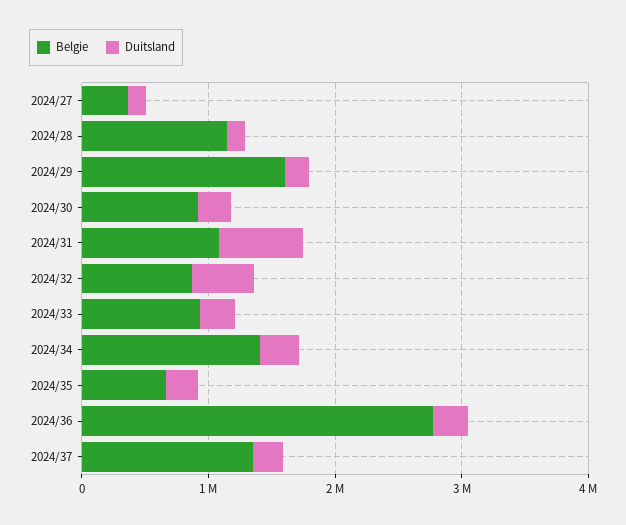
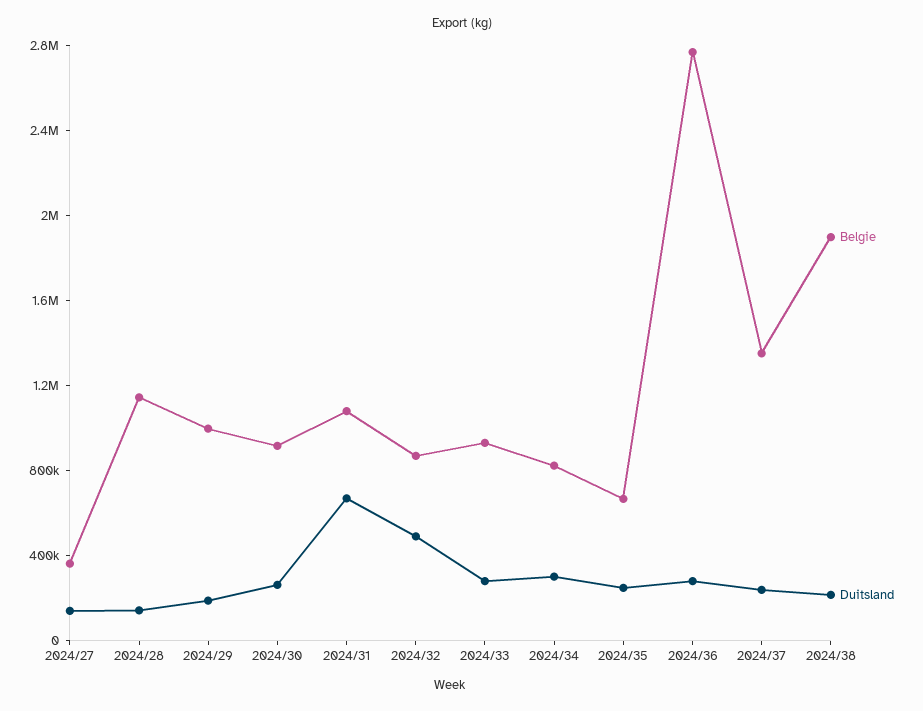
Belgie, 2024/29: 1600000 -> 1000000
Belgie, 2024/34: 1400000 -> 800000
Belgie, 2024/38: none -> 1900000
Duitsland, 2024/38: none -> 200000

